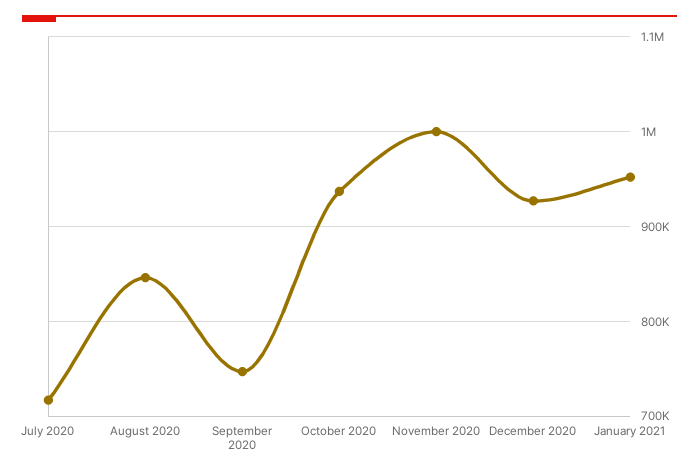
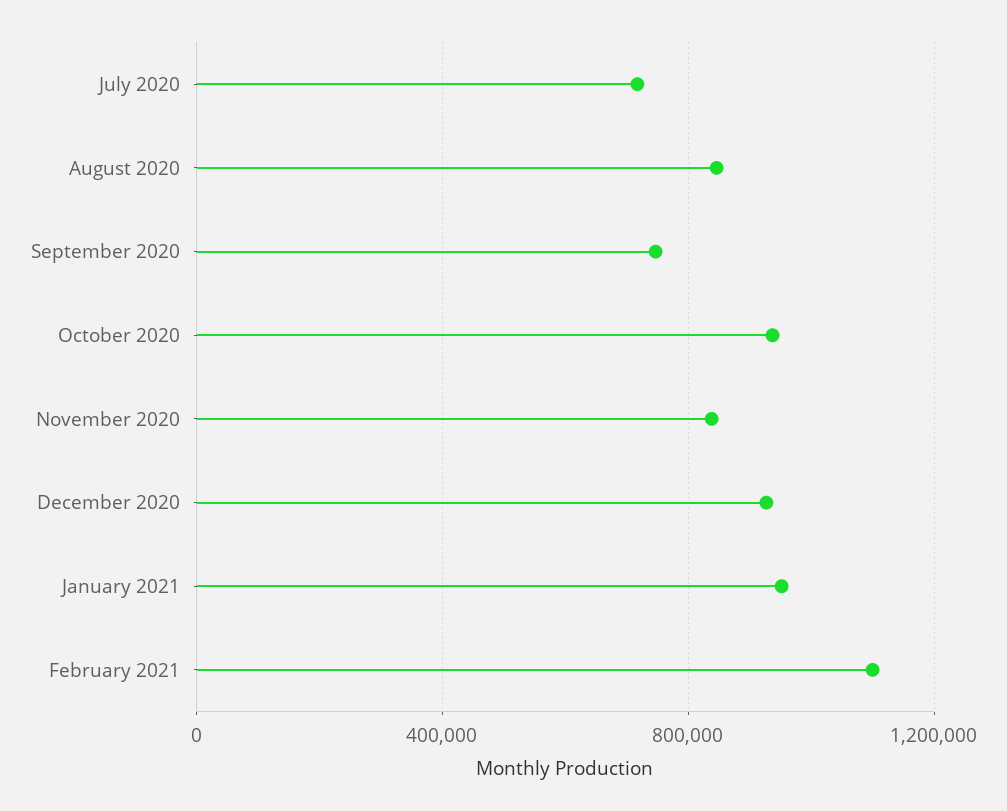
November 2020: 1000000 -> 850000
February 2021: none -> 1100000

